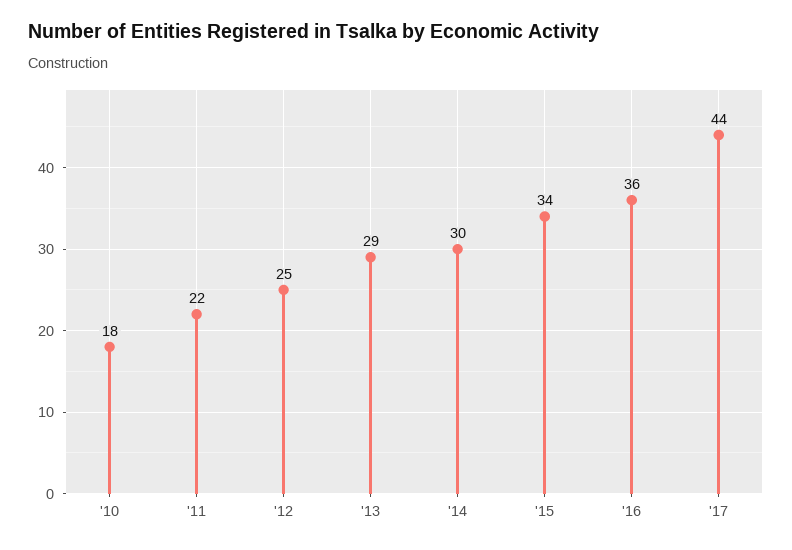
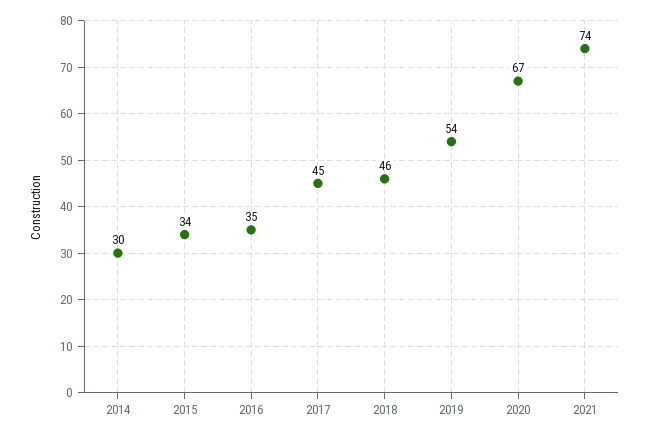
'10: 18 -> none
'11: 22 -> none
'12: 25 -> none
'13: 29 -> none
'16: 36 -> 35
'17: 44 -> 45
2018: none -> 46
2019: none -> 54
2020: none -> 67
2021: none -> 74

